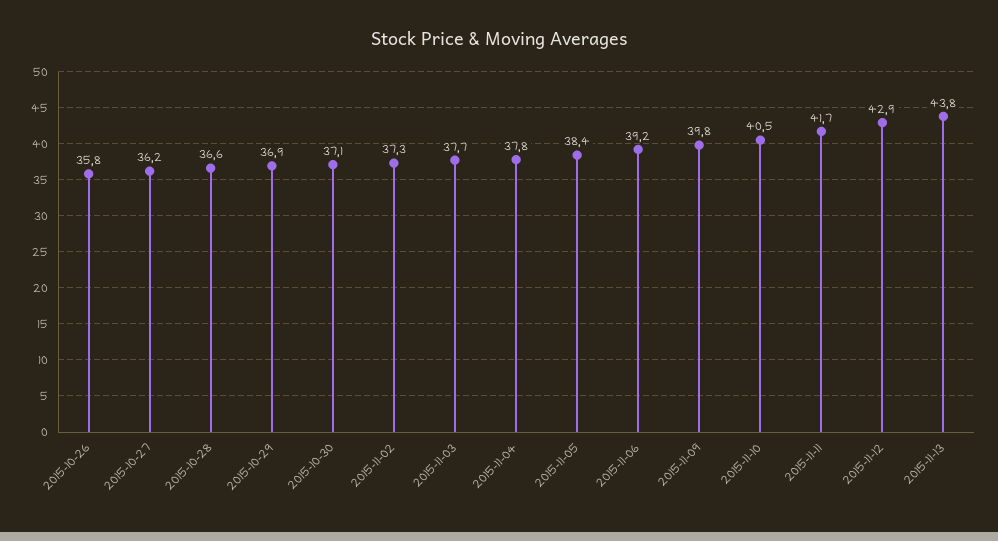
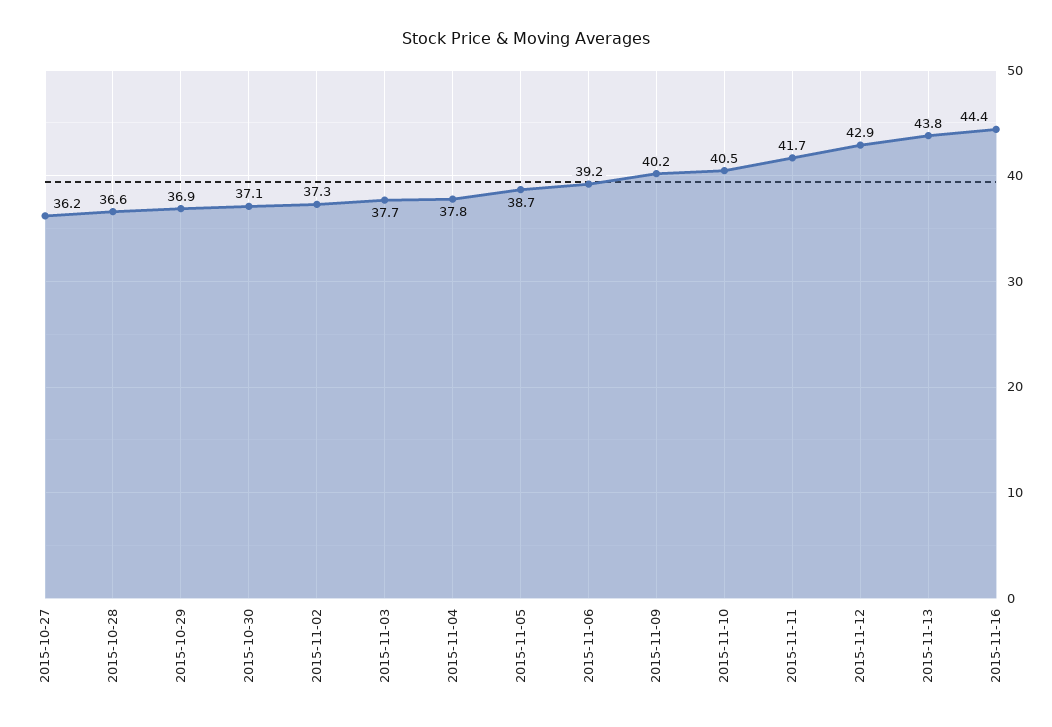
2015-10-26: 35.8 -> none
2015-11-05: 38.4 -> 38.7
2015-11-09: 39.8 -> 40.2
2015-11-16: none -> 44.4

